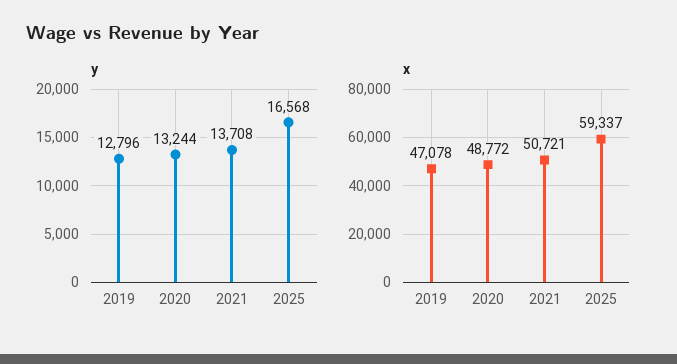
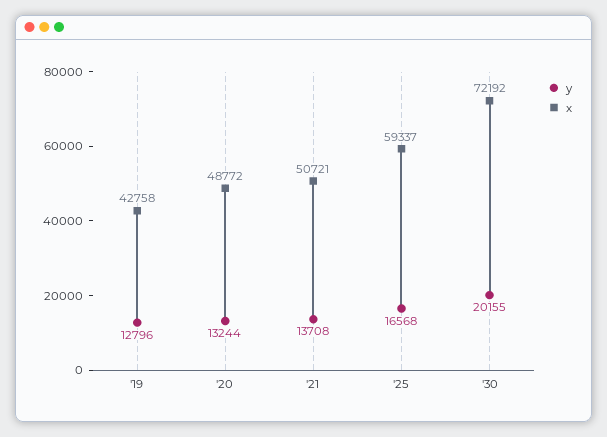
x, 2019: 47078 -> 42758
y, '30: none -> 20155
x, '30: none -> 72192

